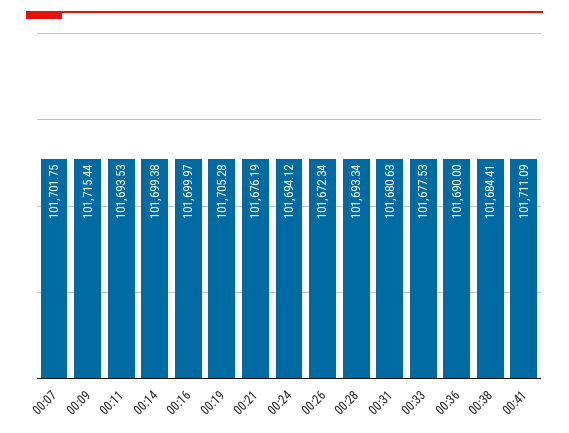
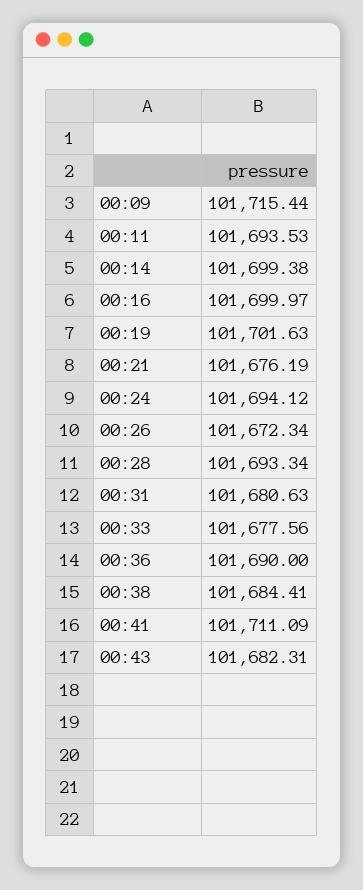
00:07: 101701.75 -> none
00:19: 101705.28 -> 101701.63
00:33: 101677.53 -> 101677.56
00:43: none -> 101682.31

